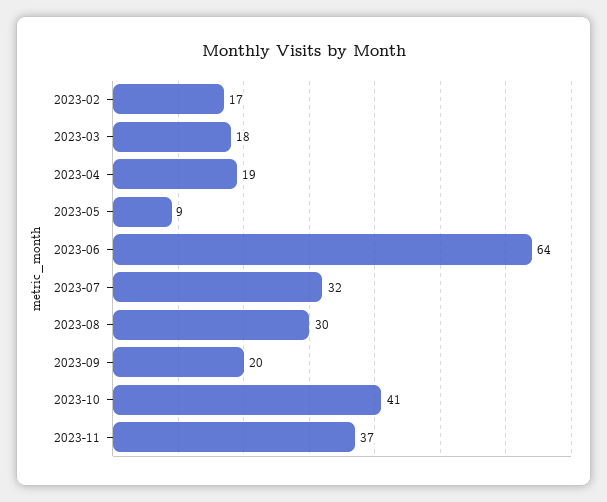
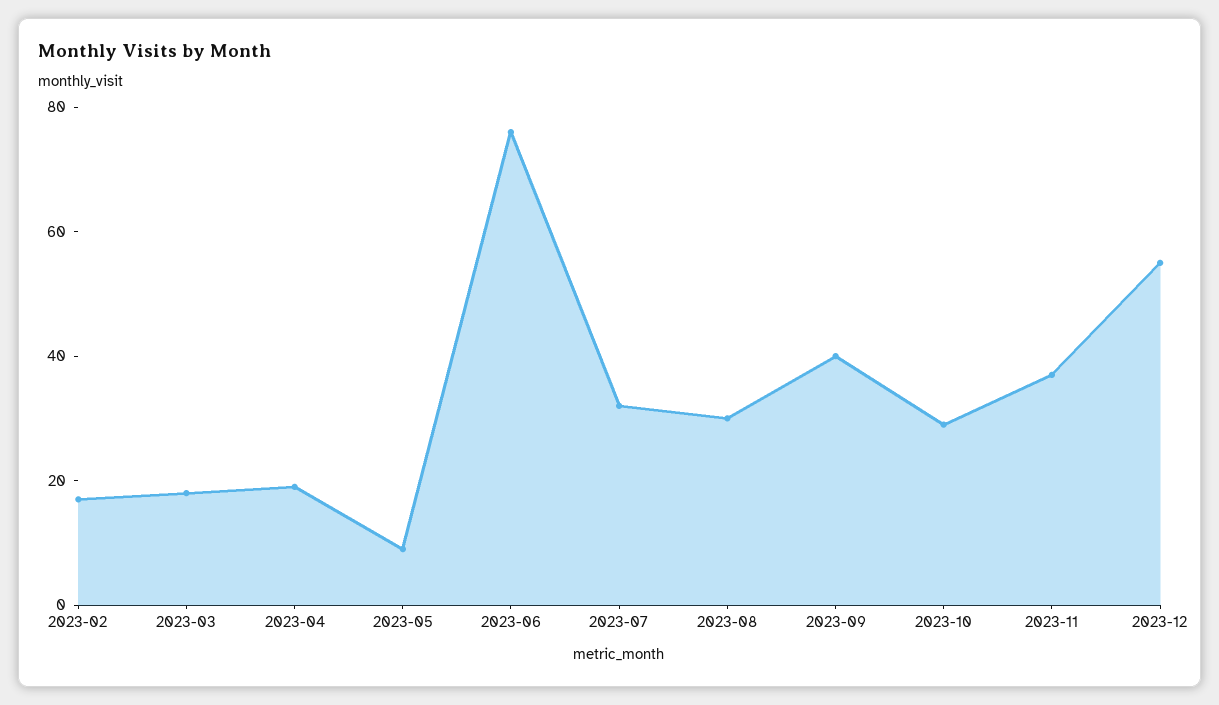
2023-06: 64 -> 75
2023-09: 20 -> 40
2023-10: 41 -> 30
2023-12: none -> 55

